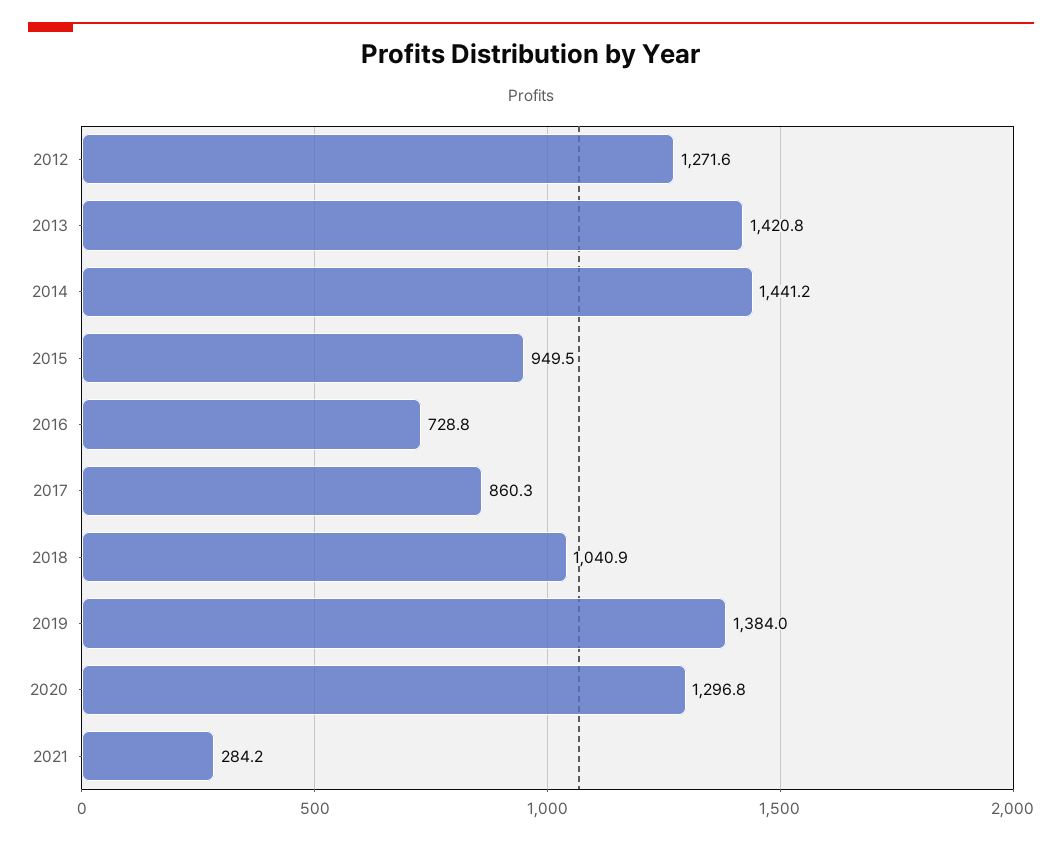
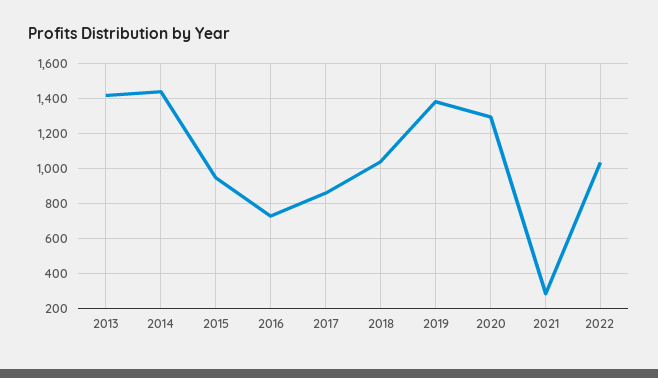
2012: 1271.6 -> none
2022: none -> 1050

